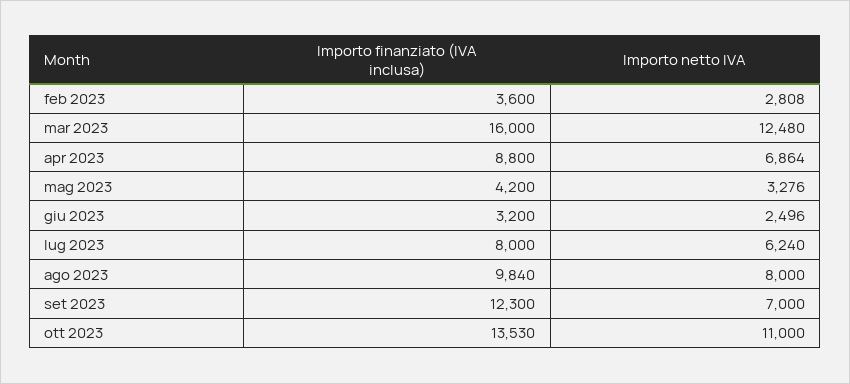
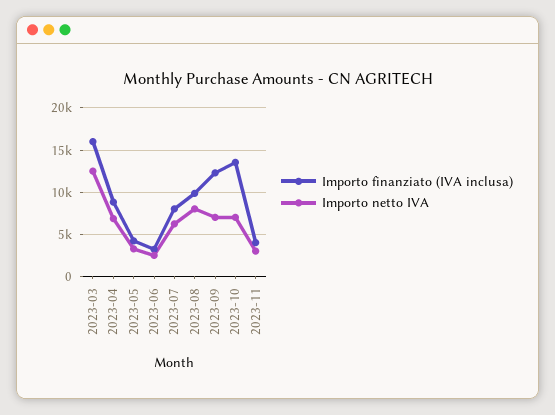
Importo finanziato (IVA inclusa), feb 2023: 3600 -> none
Importo netto IVA, feb 2023: 2808 -> none
Importo netto IVA, ott 2023: 11000 -> 7000
Importo finanziato (IVA inclusa), 2023-11: none -> 4000
Importo netto IVA, 2023-11: none -> 3000

